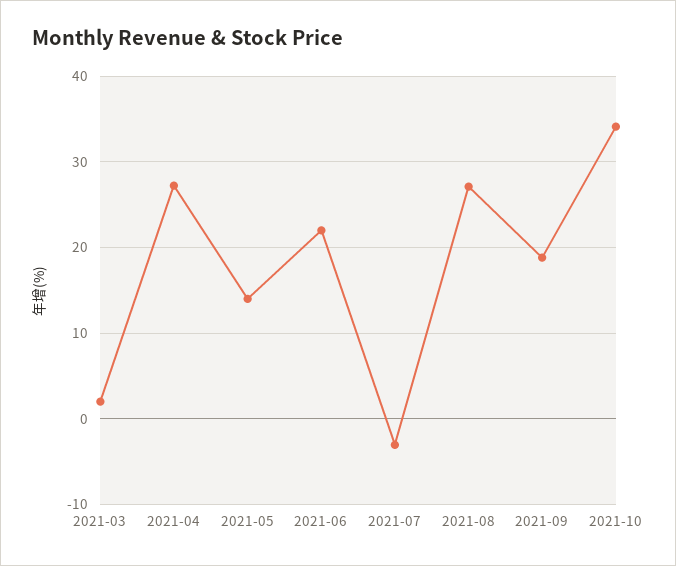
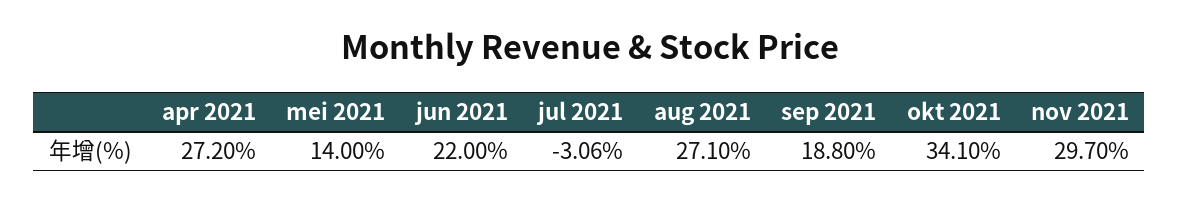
2021-03: 2 -> none
nov 2021: none -> 29.7

